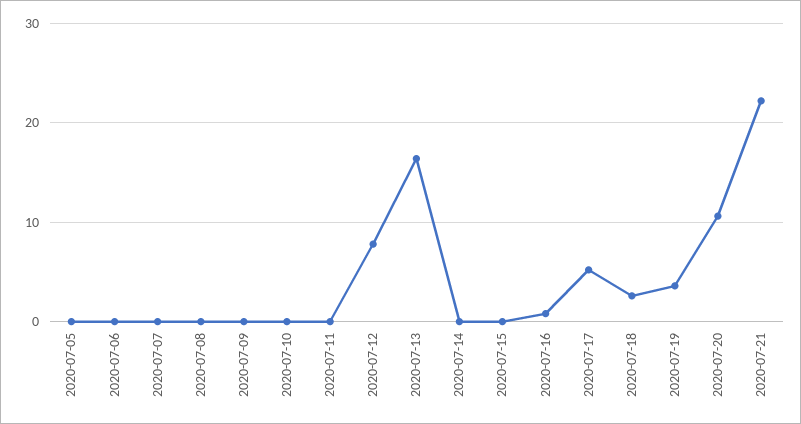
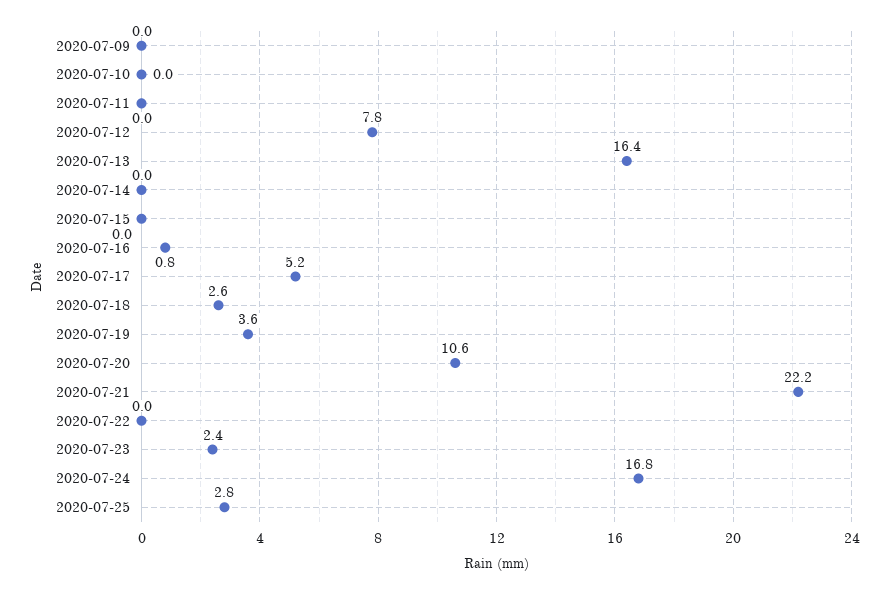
2020-07-05: 0 -> none
2020-07-06: 0 -> none
2020-07-07: 0 -> none
2020-07-08: 0 -> none
2020-07-22: none -> 0
2020-07-23: none -> 2.4
2020-07-24: none -> 16.8
2020-07-25: none -> 2.8

